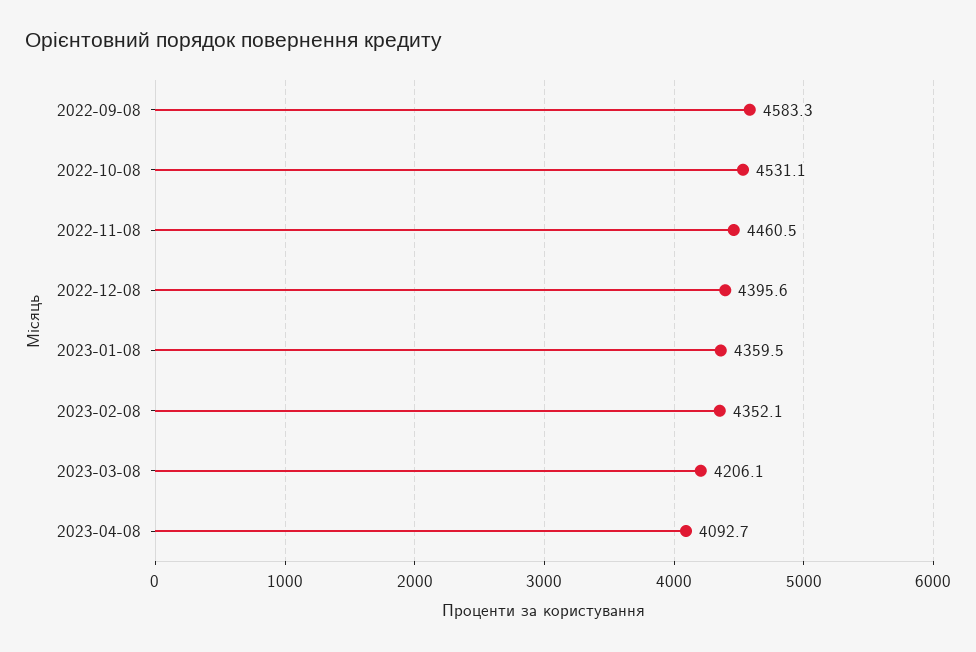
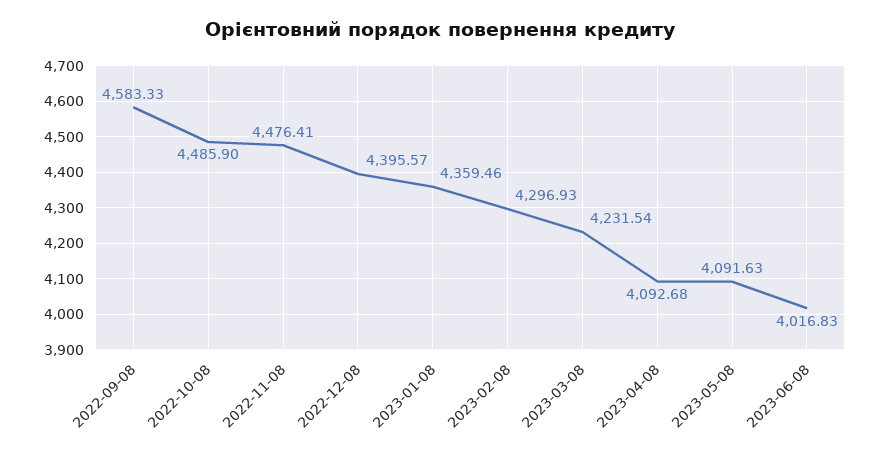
2022-10-08: 4531.1 -> 4485.9
2022-11-08: 4460.5 -> 4476.41
2023-02-08: 4352.1 -> 4296.93
2023-03-08: 4206.1 -> 4231.54
2023-05-08: none -> 4091.63
2023-06-08: none -> 4016.83

